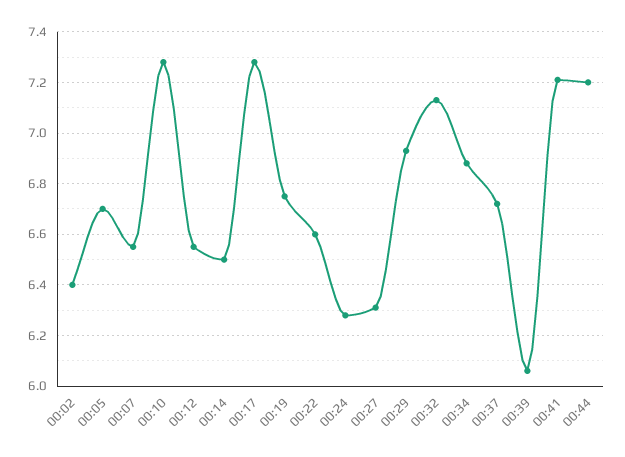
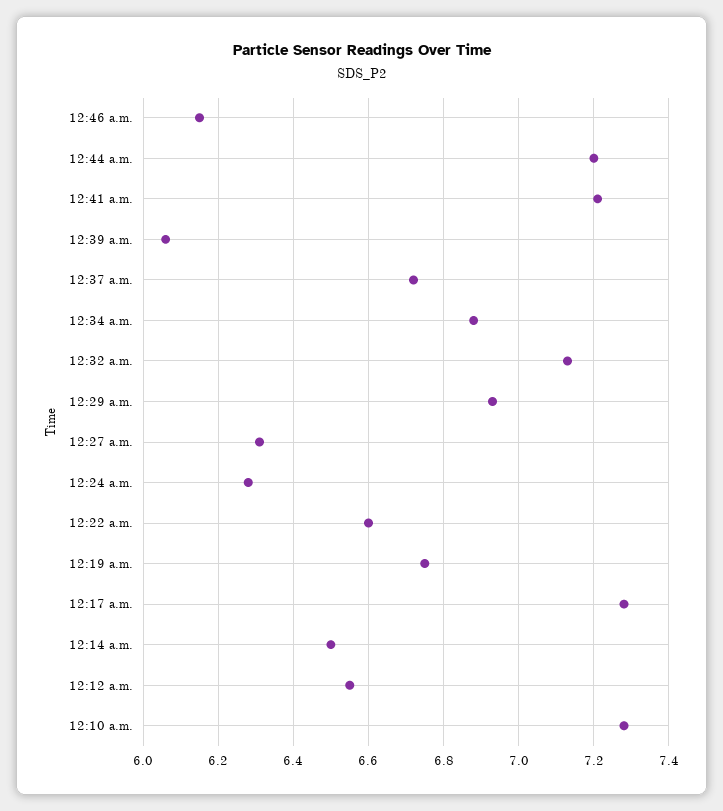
00:02: 6.4 -> none
00:05: 6.7 -> none
00:07: 6.55 -> none
12:46 a.m.: none -> 6.15

